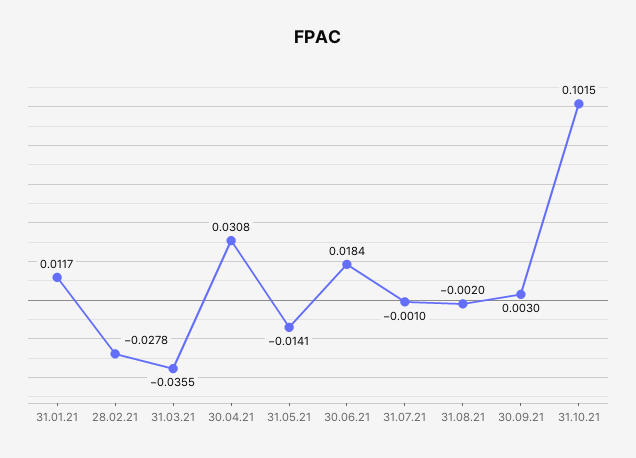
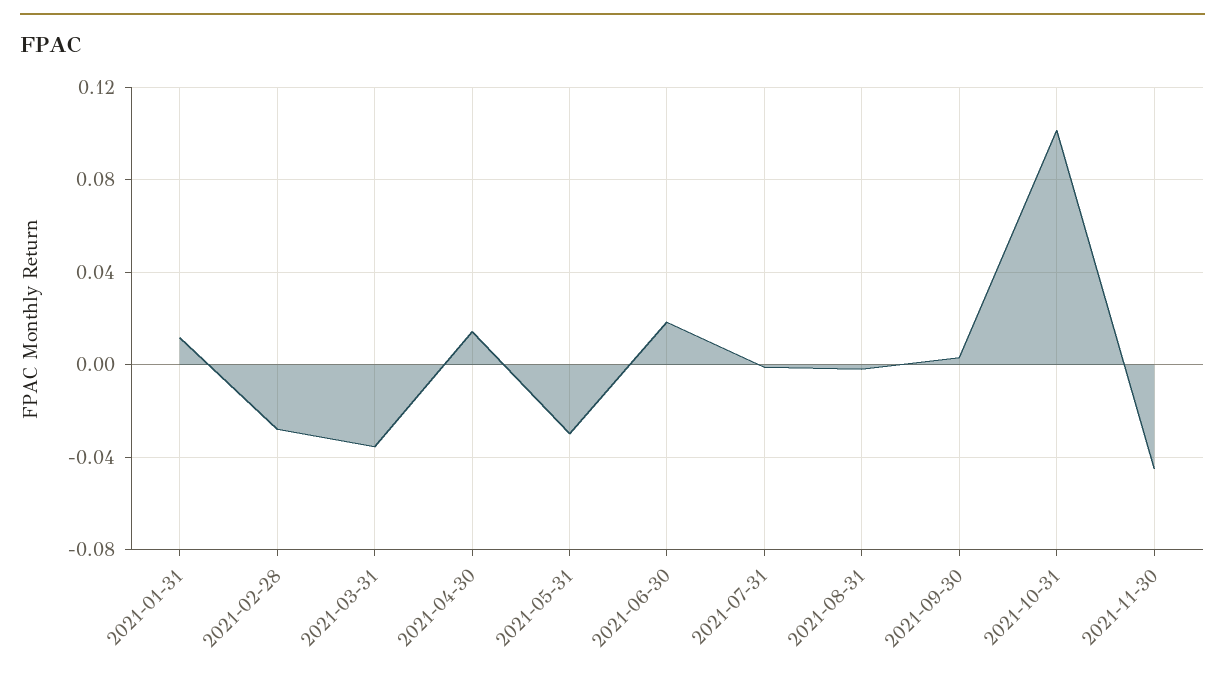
30.04.21: 0.0308 -> 0.015
31.05.21: -0.0141 -> -0.03
2021-11-30: none -> -0.045

